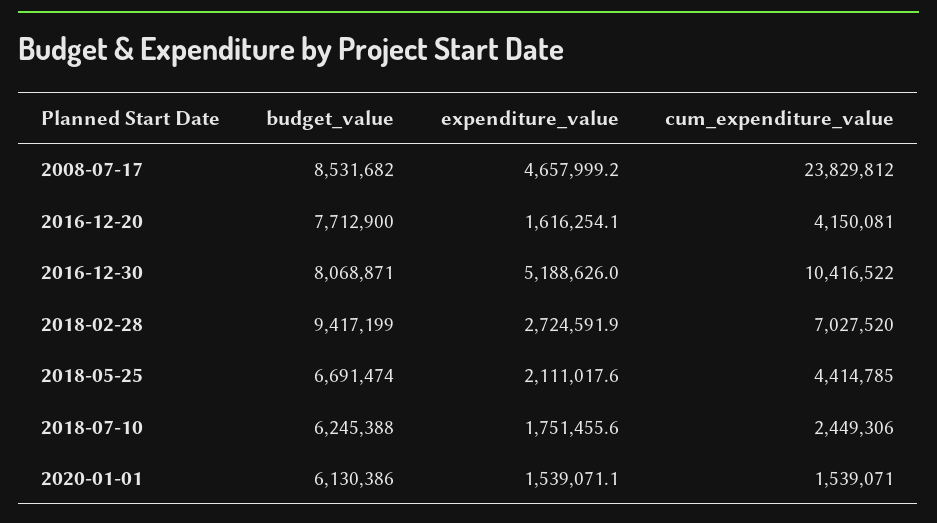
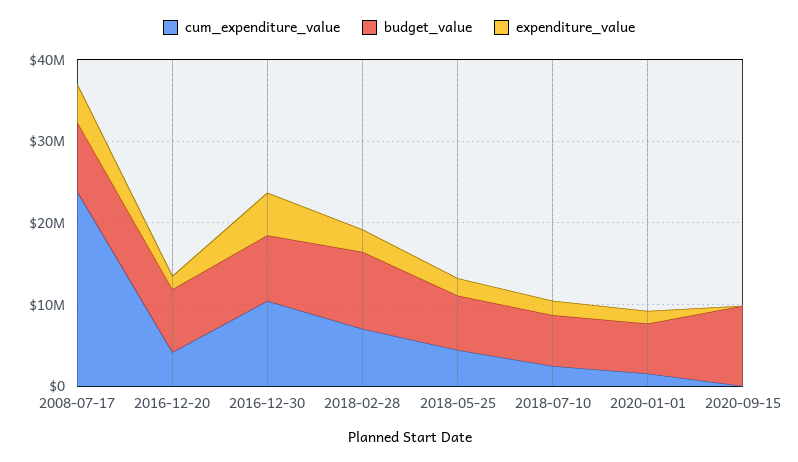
cum_expenditure_value, 2020-09-15: none -> 0
budget_value, 2020-09-15: none -> 10000000
expenditure_value, 2020-09-15: none -> 0

